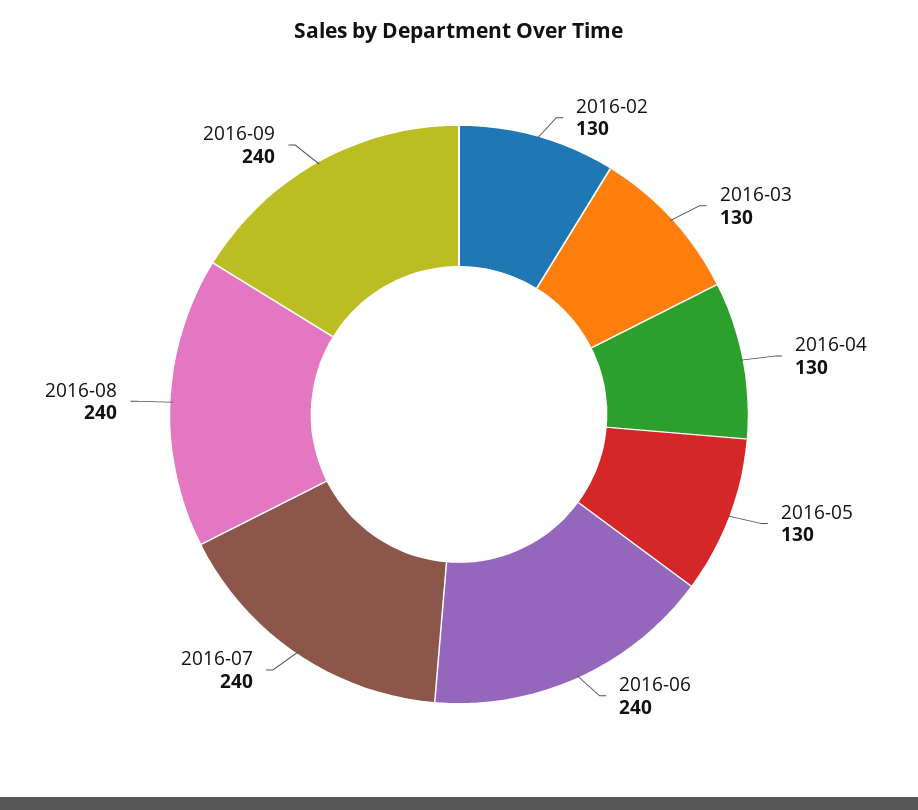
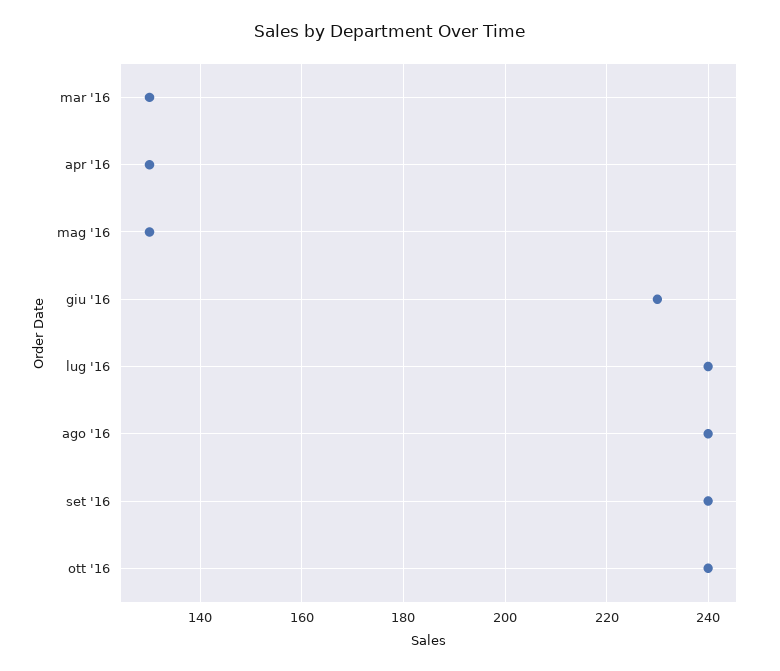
2016-02: 130 -> none
2016-06: 240 -> 230
ott '16: none -> 240

